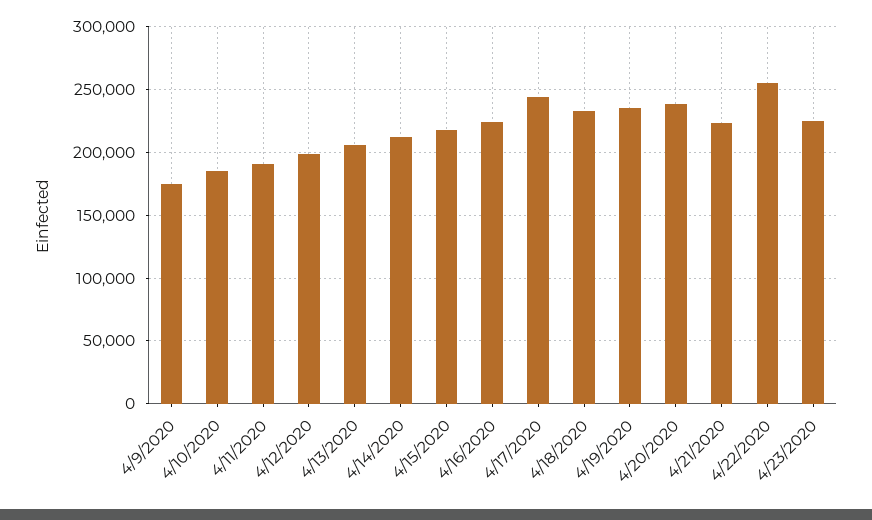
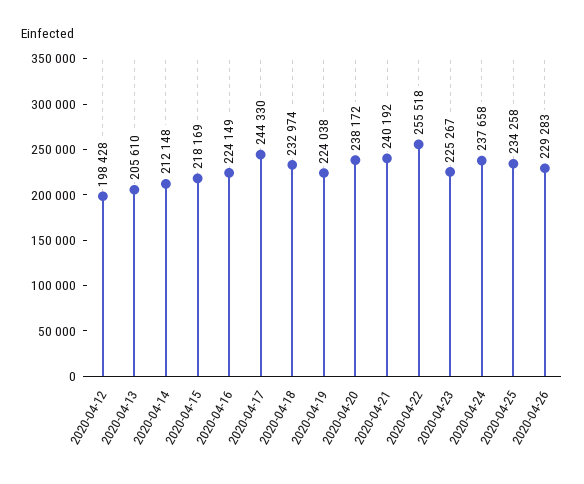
4/9/2020: 175000 -> none
4/10/2020: 185000 -> none
4/11/2020: 190000 -> none
4/19/2020: 235000 -> 224038
4/21/2020: 225000 -> 240192
2020-04-24: none -> 237658
2020-04-25: none -> 234258
2020-04-26: none -> 229283

